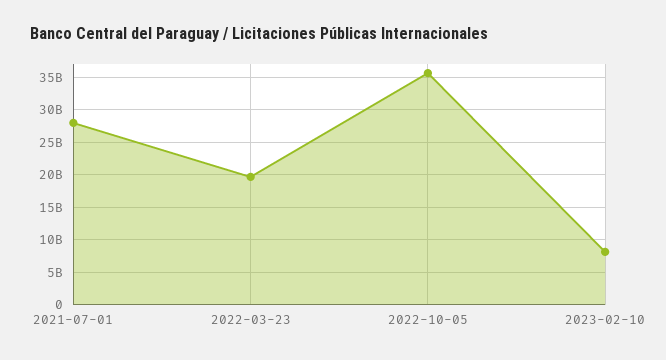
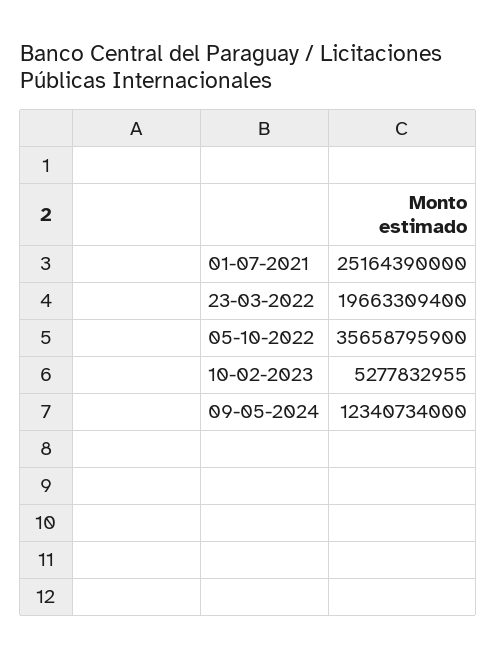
2021-07-01: 28000000000 -> 25164390000
2023-02-10: 8000000000 -> 5277832955
09-05-2024: none -> 12340734000

